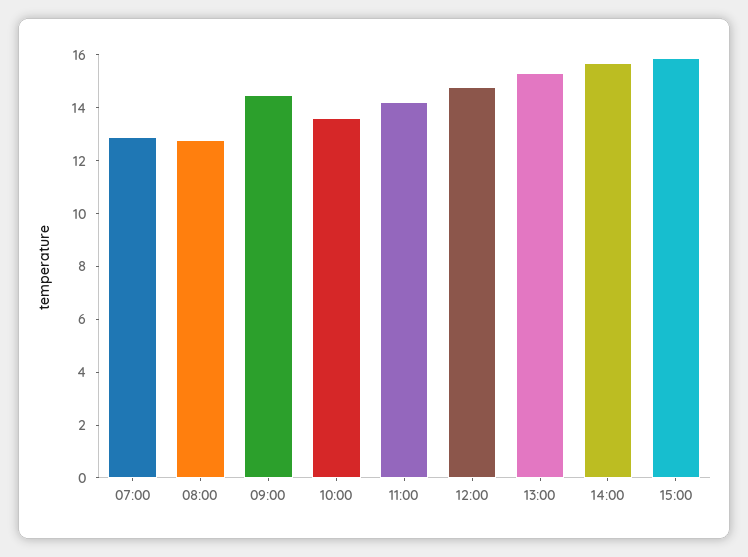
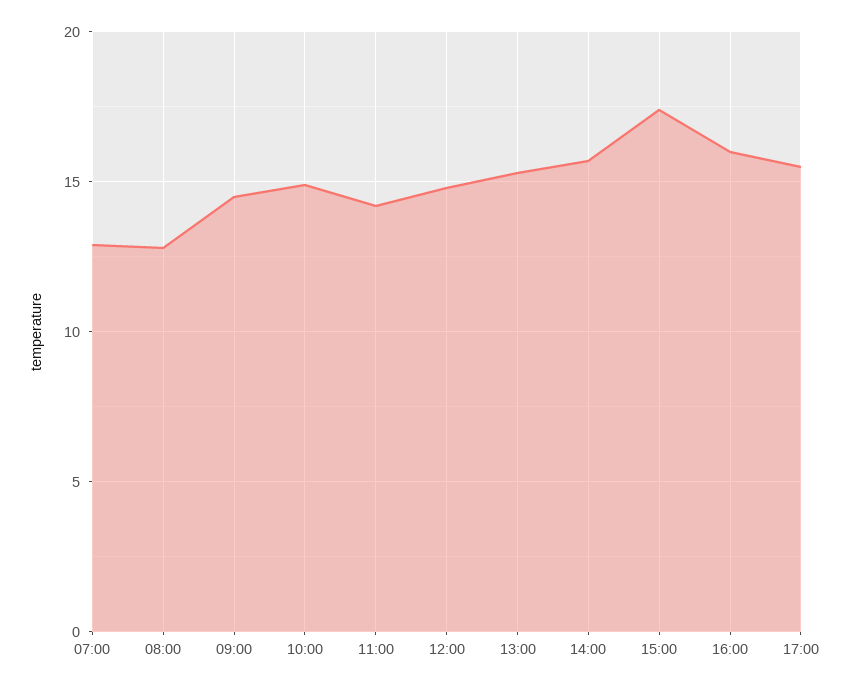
10:00: 13.5 -> 15
15:00: 16 -> 17.5
16:00: none -> 16
17:00: none -> 15.5

